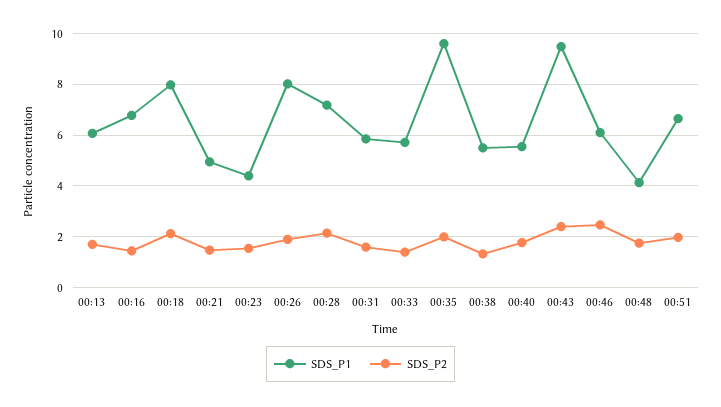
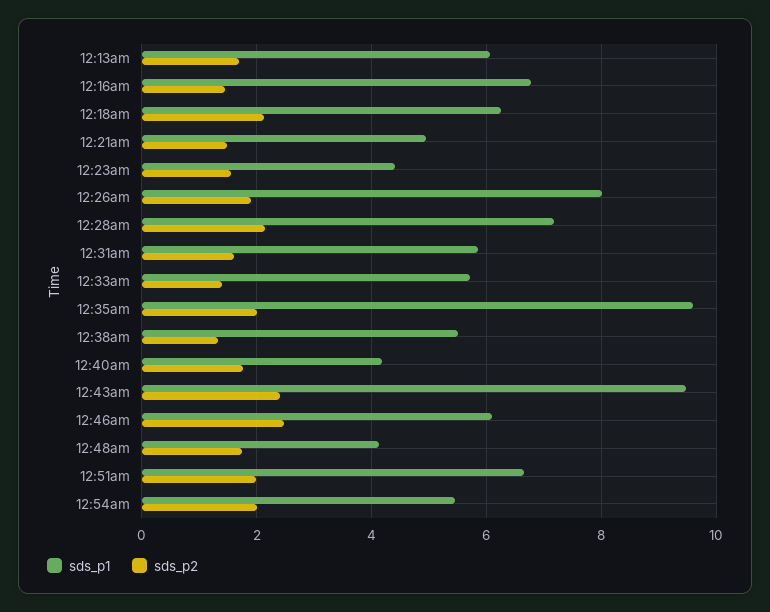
SDS_P1, 00:18: 8 -> 6.2
SDS_P1, 00:40: 5.5 -> 4.2
SDS_P1, 12:54am: none -> 5.4
SDS_P2, 12:54am: none -> 2

